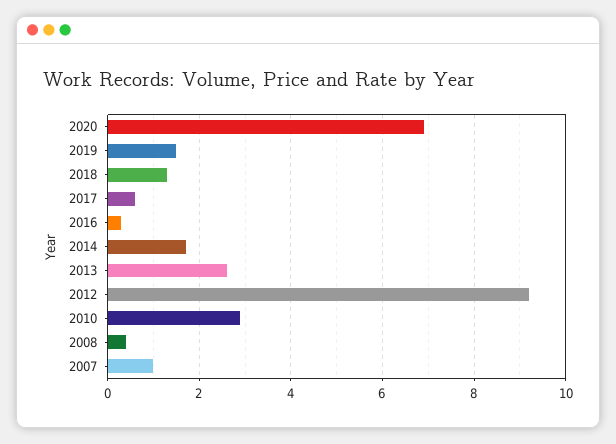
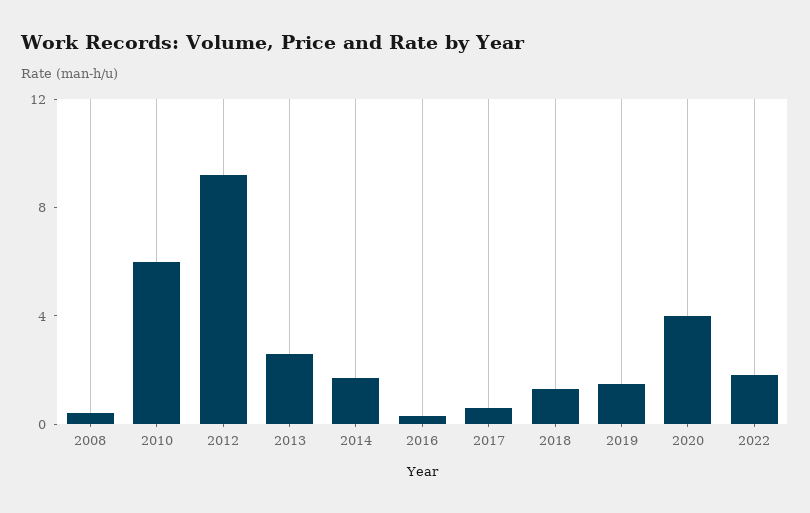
2020: 7 -> 4
2010: 3 -> 6
2007: 1 -> none
2022: none -> 2

